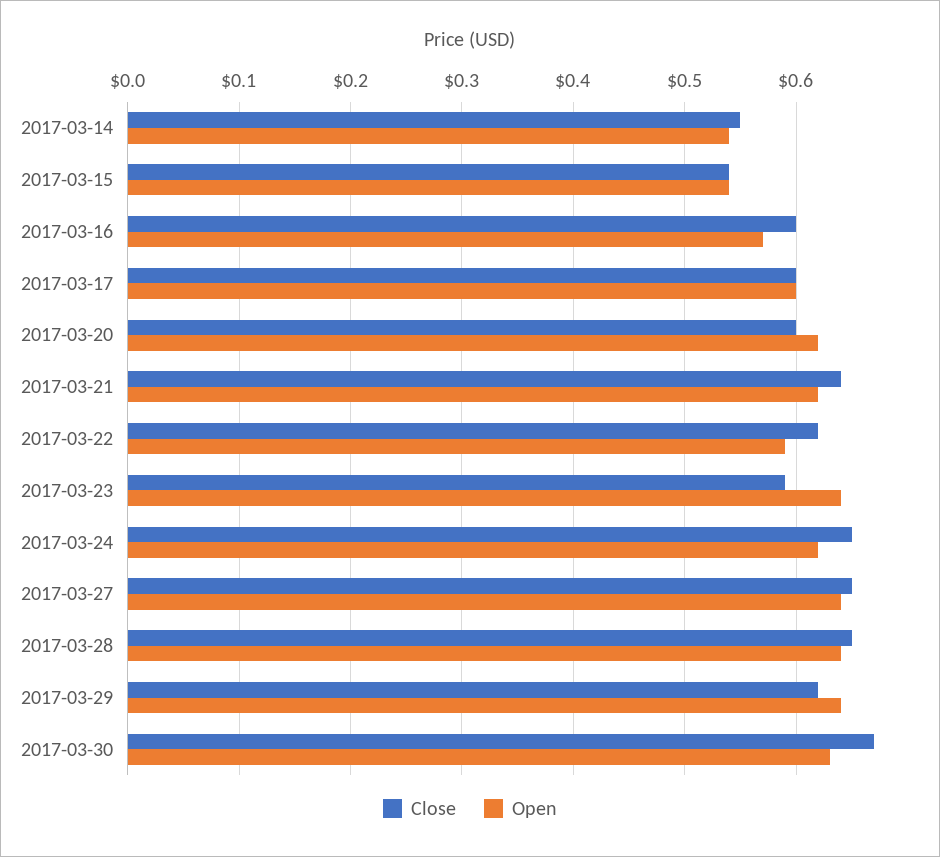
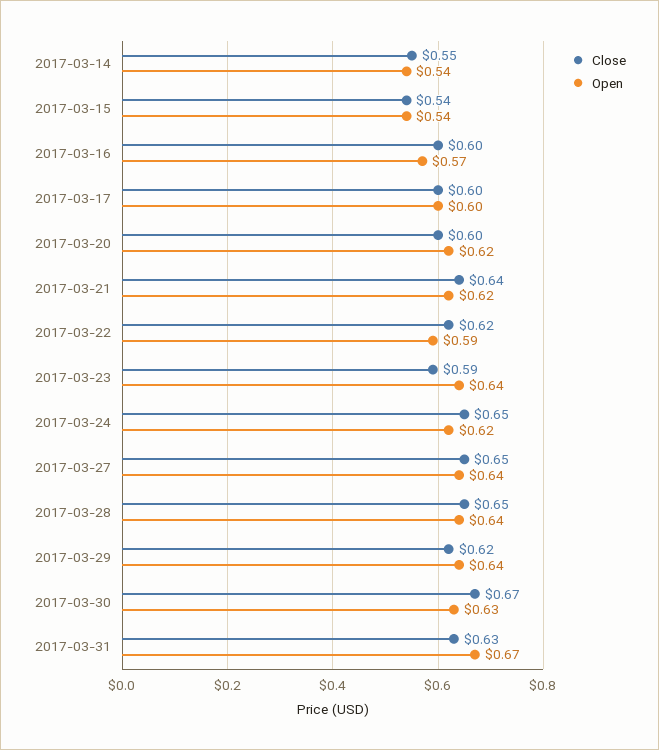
Close, 2017-03-31: none -> 0.63
Open, 2017-03-31: none -> 0.67

